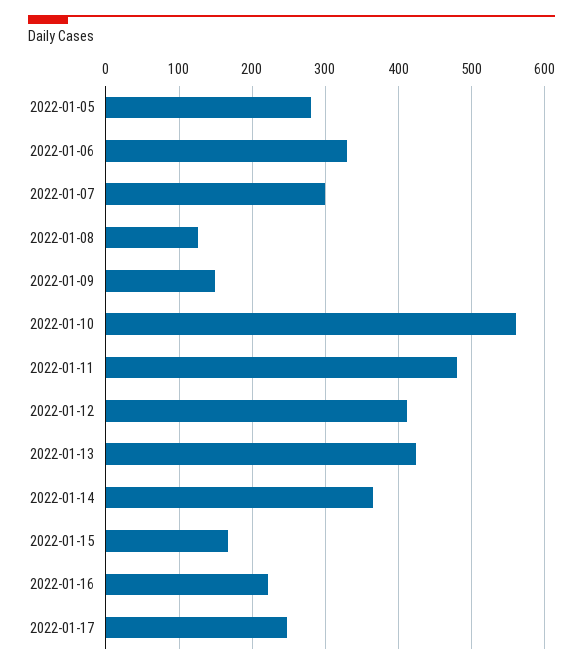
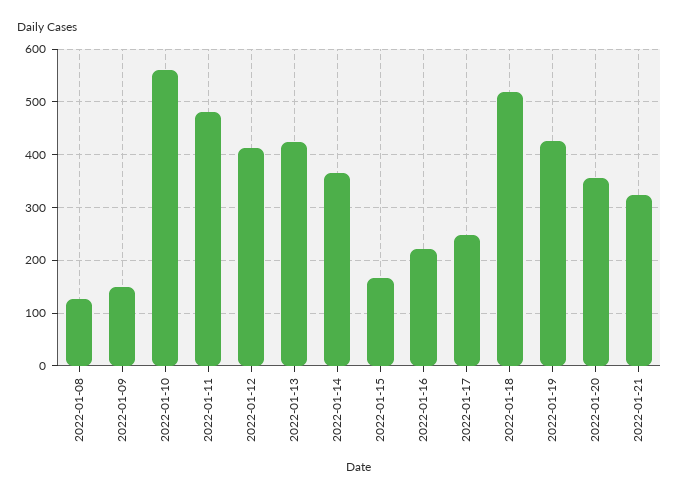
2022-01-05: 280 -> none
2022-01-06: 330 -> none
2022-01-07: 300 -> none
2022-01-18: none -> 520
2022-01-19: none -> 420
2022-01-20: none -> 360
2022-01-21: none -> 320

